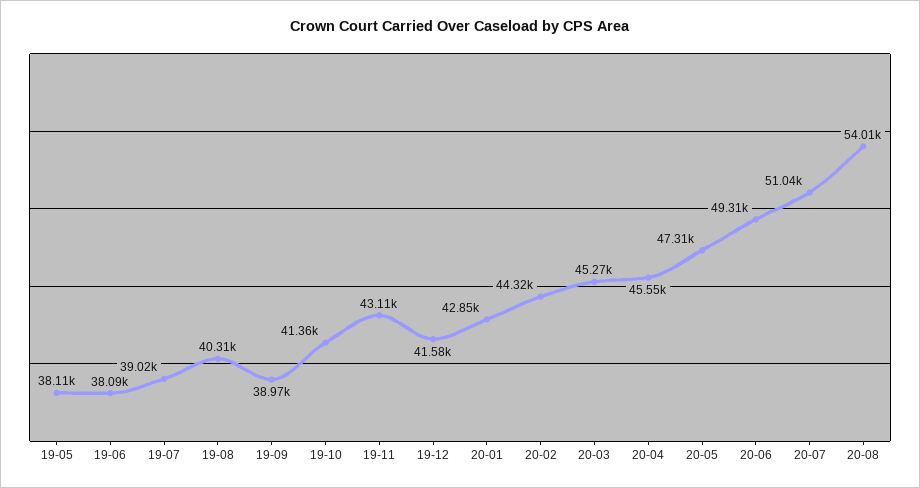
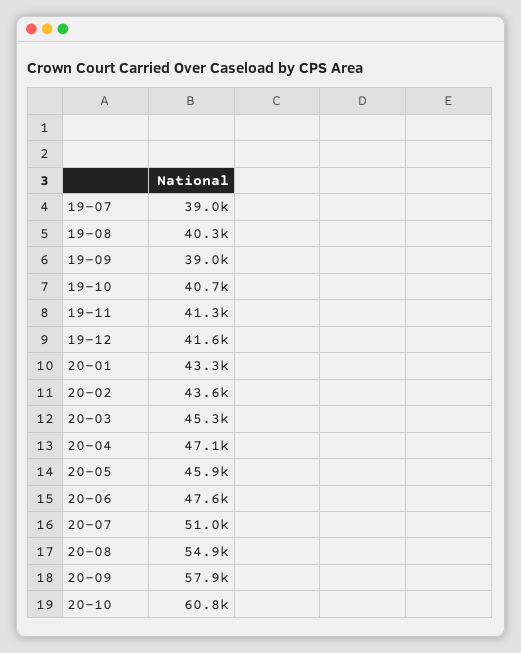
19-05: 38110 -> none
19-06: 38090 -> none
19-10: 41360 -> 40700
19-11: 43110 -> 41300
20-01: 42850 -> 43300
20-02: 44320 -> 43600
20-04: 45550 -> 47100
20-05: 47310 -> 45900
20-06: 49310 -> 47600
20-08: 54010 -> 54900
20-09: none -> 57900
20-10: none -> 60800

